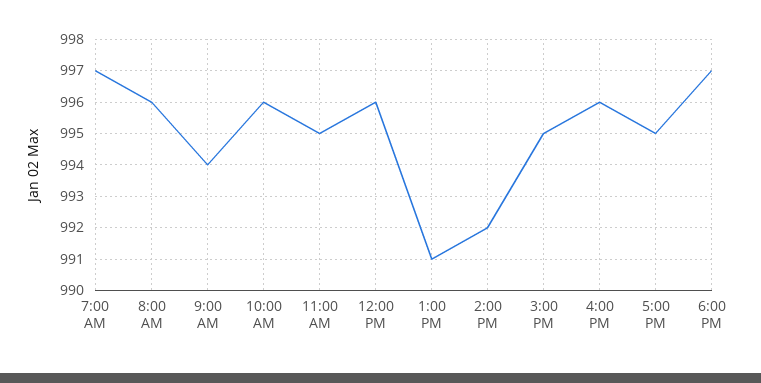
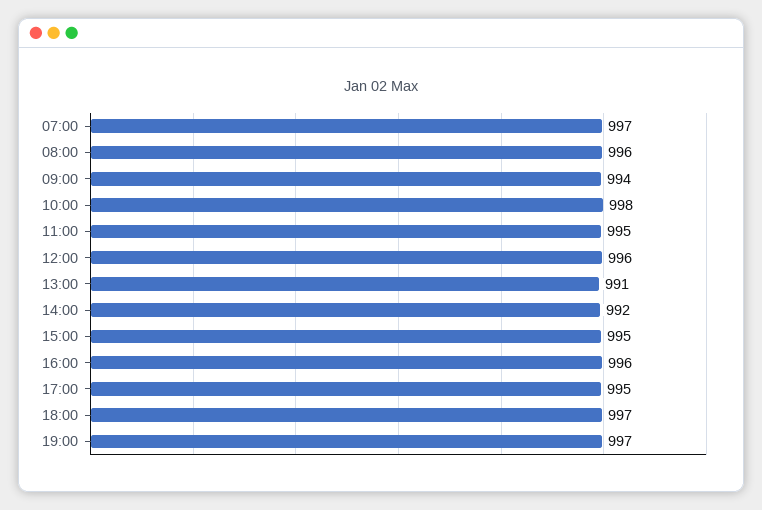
10:00 AM: 996 -> 998
19:00: none -> 997

